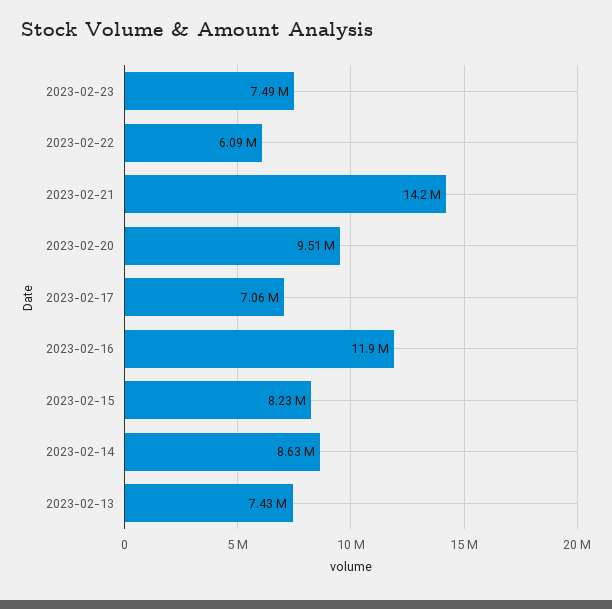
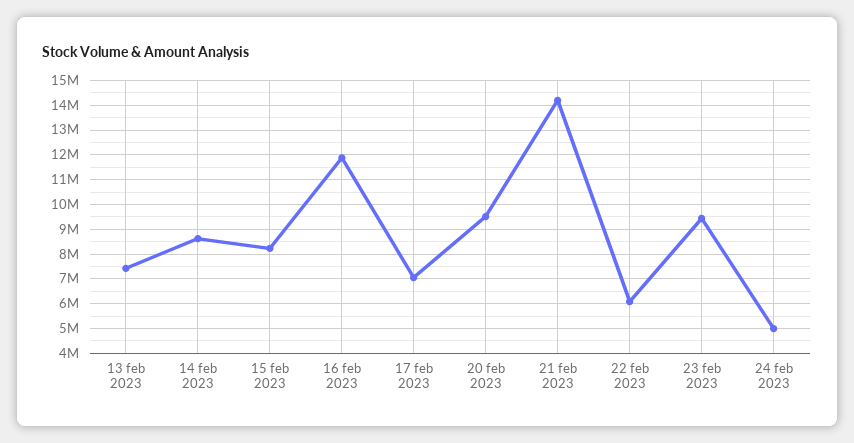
2023-02-23: 7490000 -> 9500000
24 feb 2023: none -> 5000000

